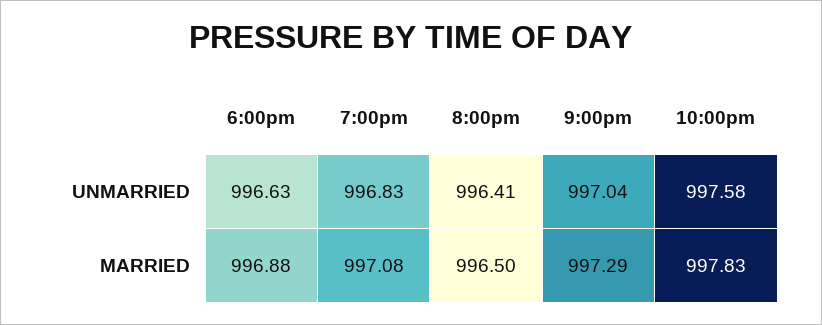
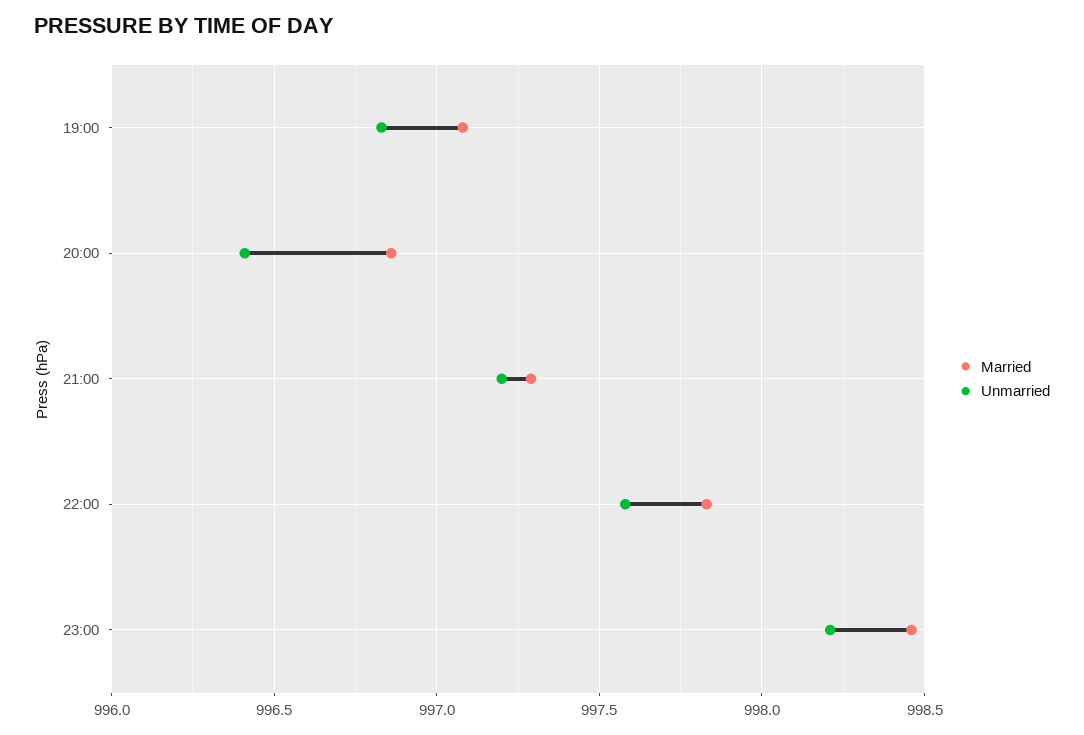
UNMARRIED, 6:00pm: 996.63 -> none
UNMARRIED, 9:00pm: 997.04 -> 997.2
MARRIED, 6:00pm: 996.88 -> none
MARRIED, 8:00pm: 996.5 -> 996.85
MARRIED, 23:00: none -> 998.45
UNMARRIED, 23:00: none -> 998.2

